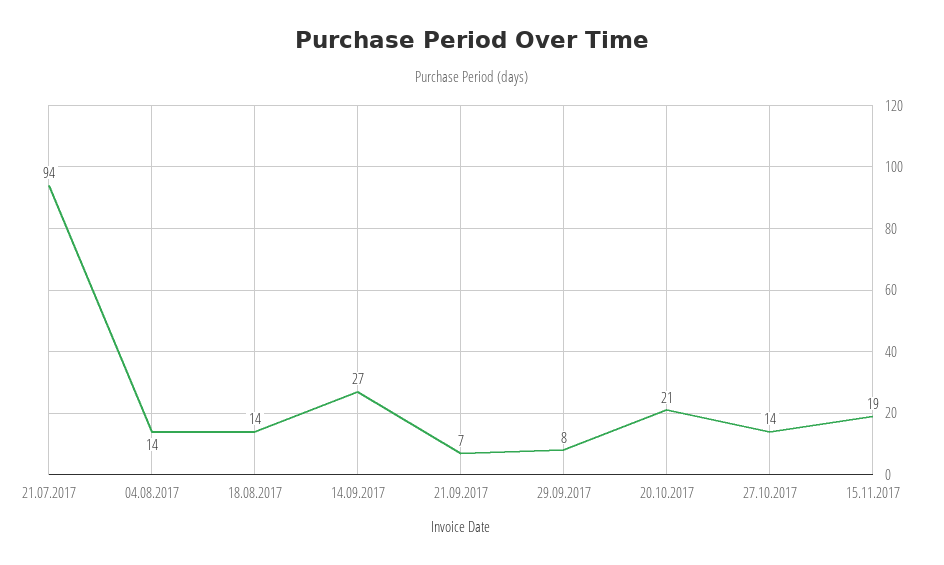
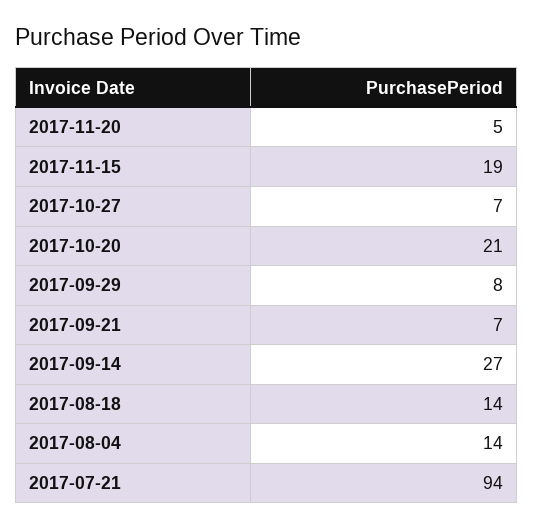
27.10.2017: 14 -> 7
2017-11-20: none -> 5

